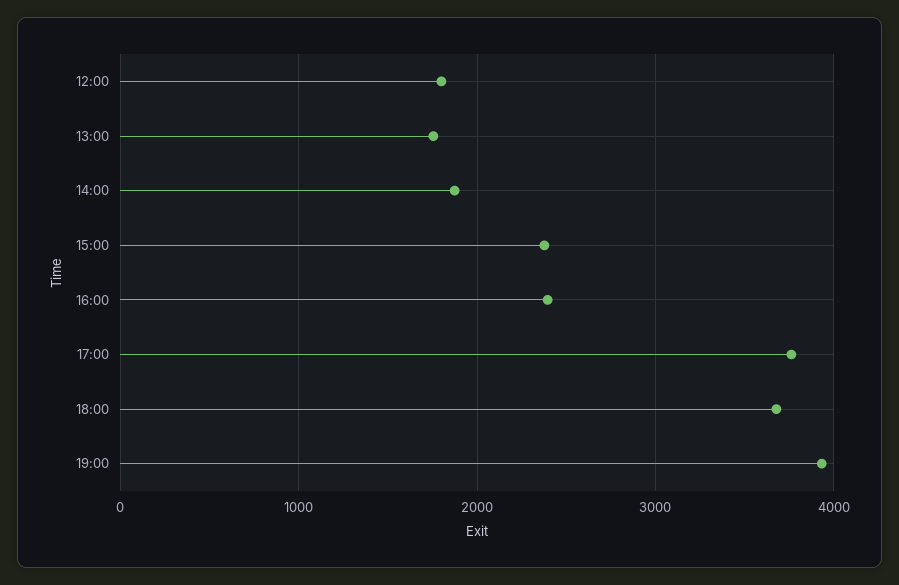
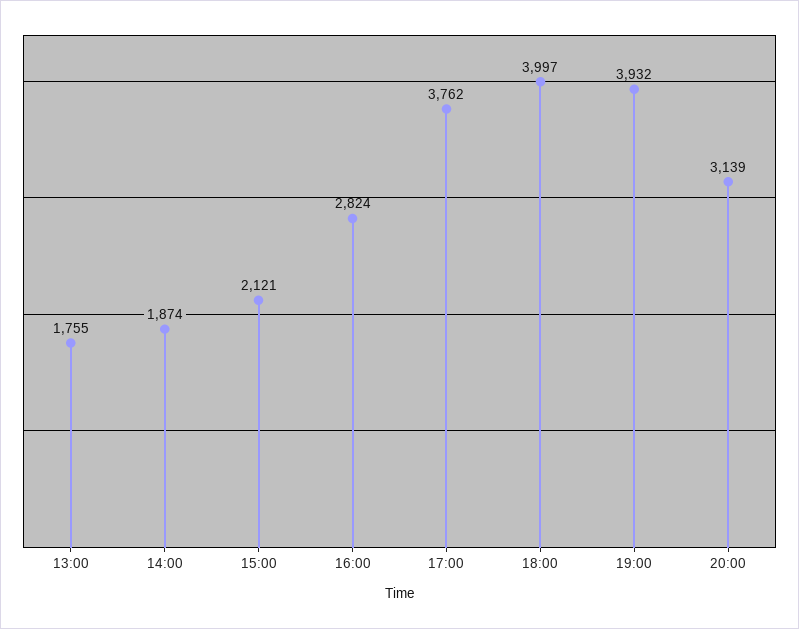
12:00: 1800 -> none
15:00: 2400 -> 2121
16:00: 2400 -> 2824
18:00: 3700 -> 3997
20:00: none -> 3139

